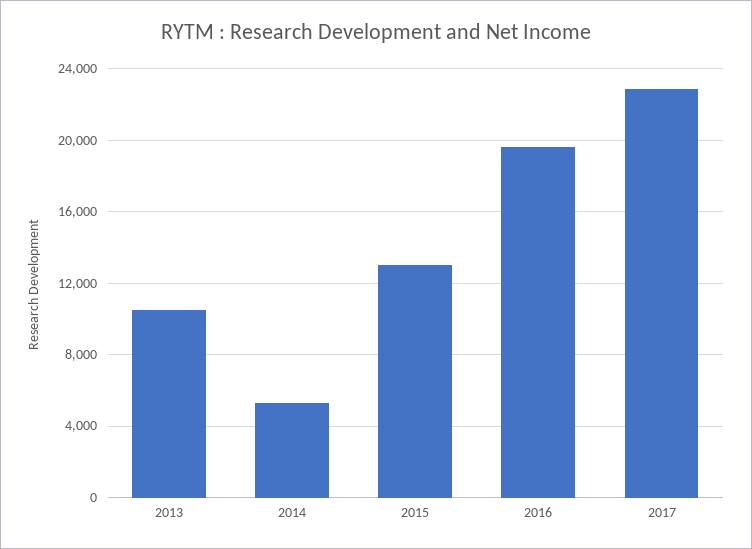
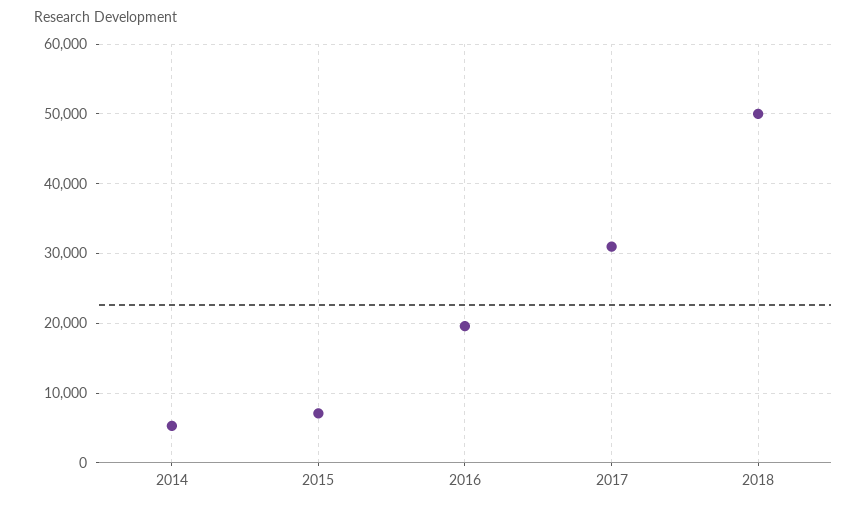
2013: 10500 -> none
2015: 13000 -> 7000
2017: 23000 -> 31000
2018: none -> 50000

